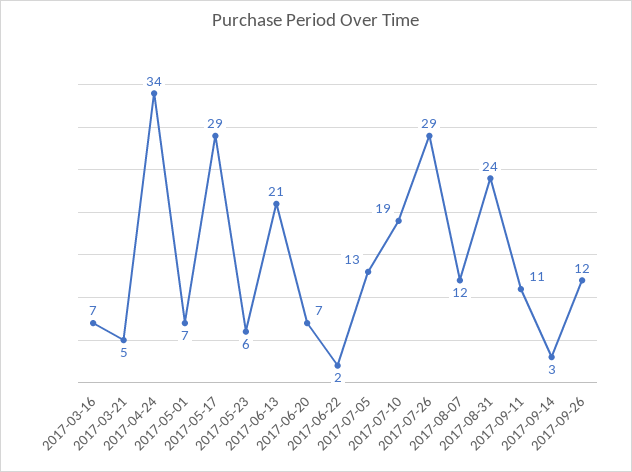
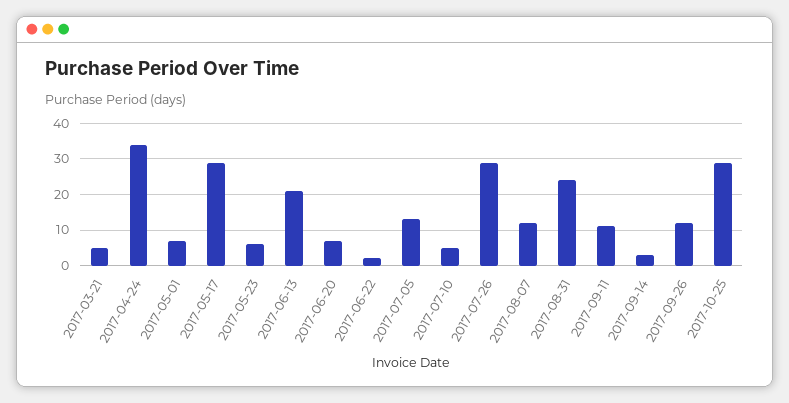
2017-03-16: 7 -> none
2017-07-10: 19 -> 5
2017-10-25: none -> 30

